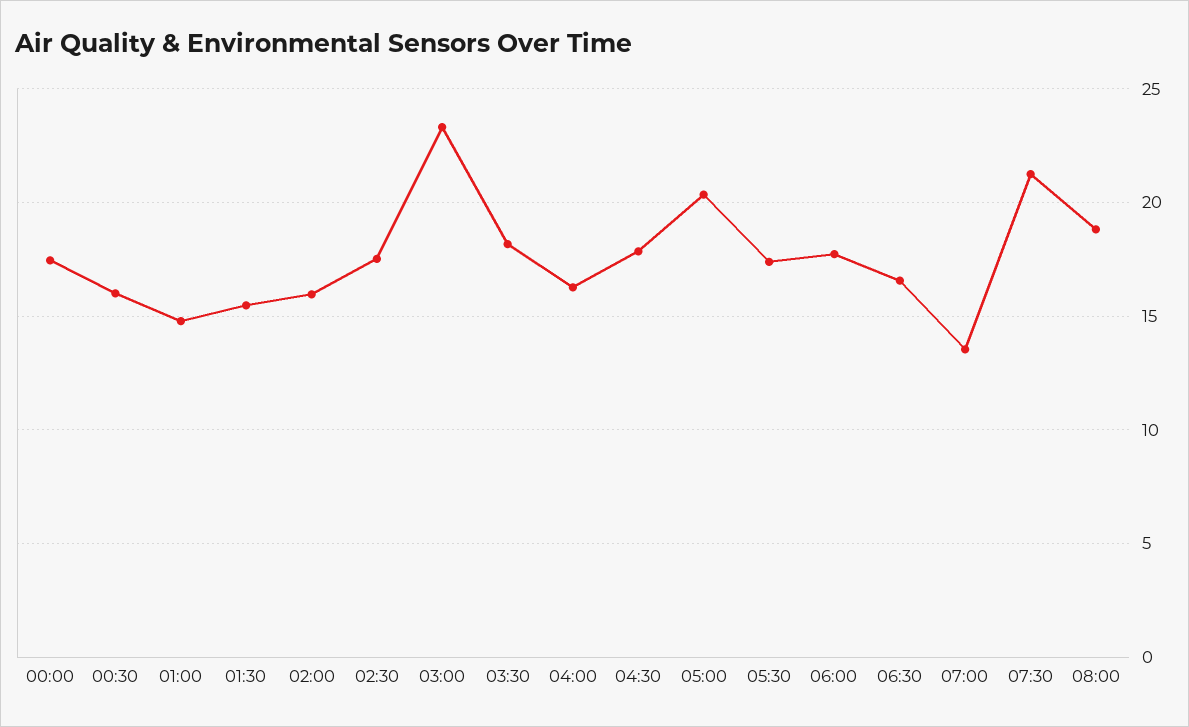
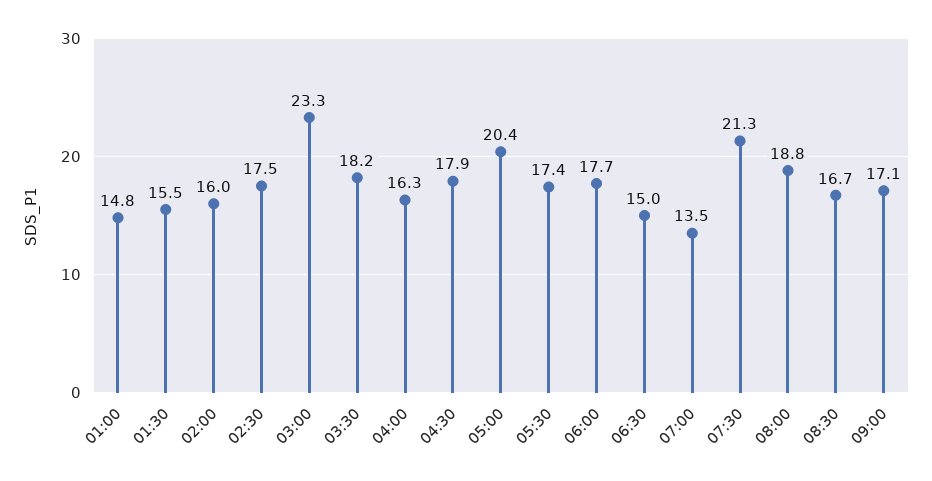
00:00: 17.5 -> none
00:30: 16 -> none
06:30: 16.5 -> 15
08:30: none -> 16.7
09:00: none -> 17.1

